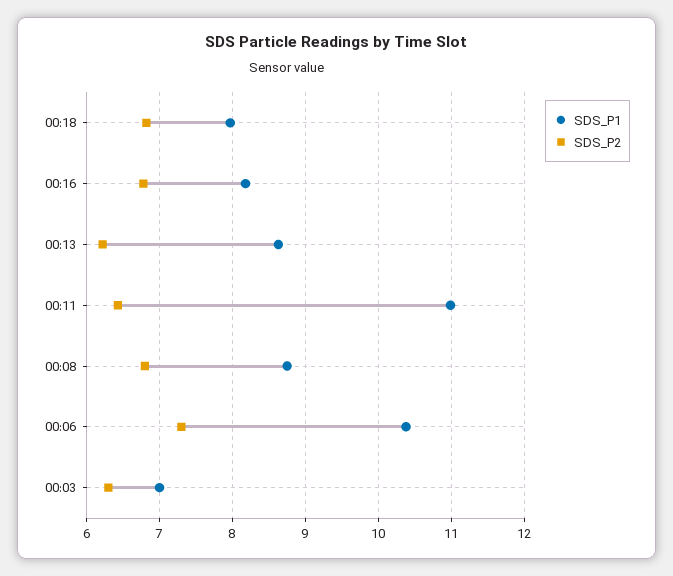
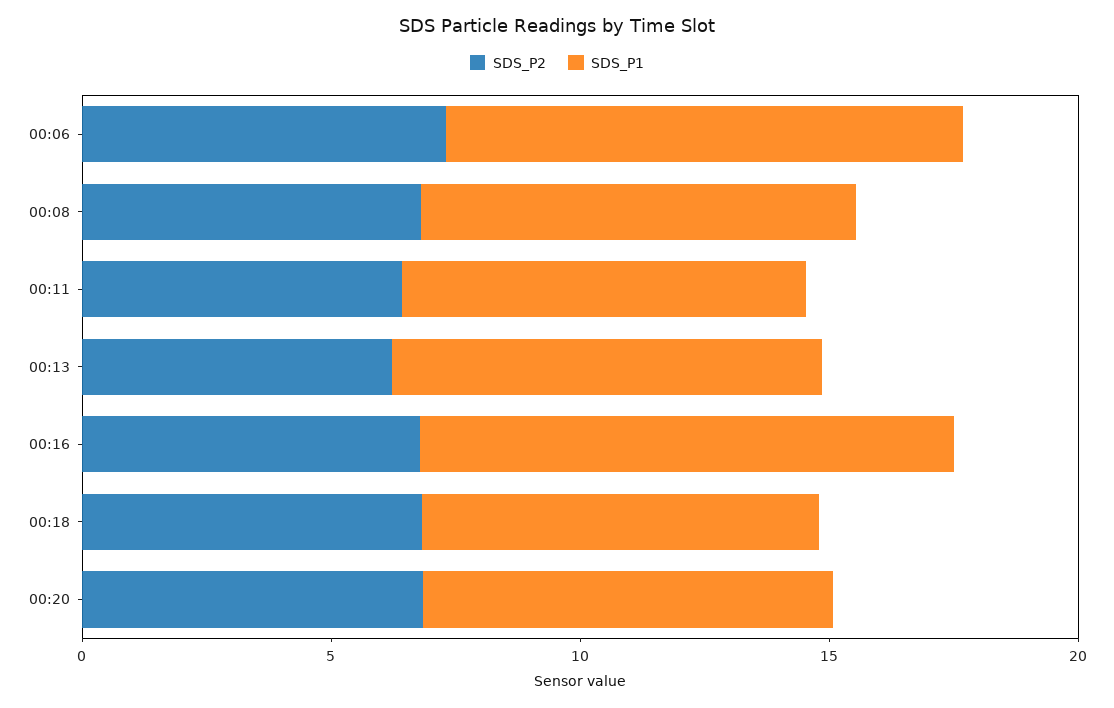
SDS_P1, 00:16: 8.2 -> 11
SDS_P1, 00:11: 11 -> 8
SDS_P1, 00:03: 7 -> none
SDS_P2, 00:03: 6.3 -> none
SDS_P2, 00:20: none -> 7
SDS_P1, 00:20: none -> 8

